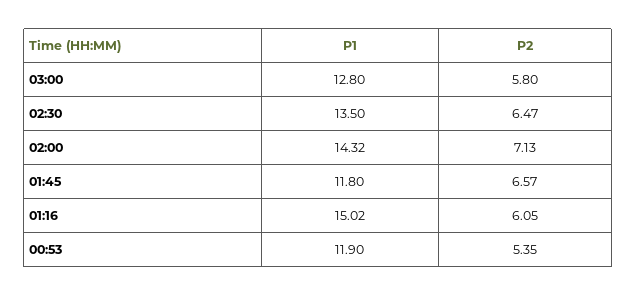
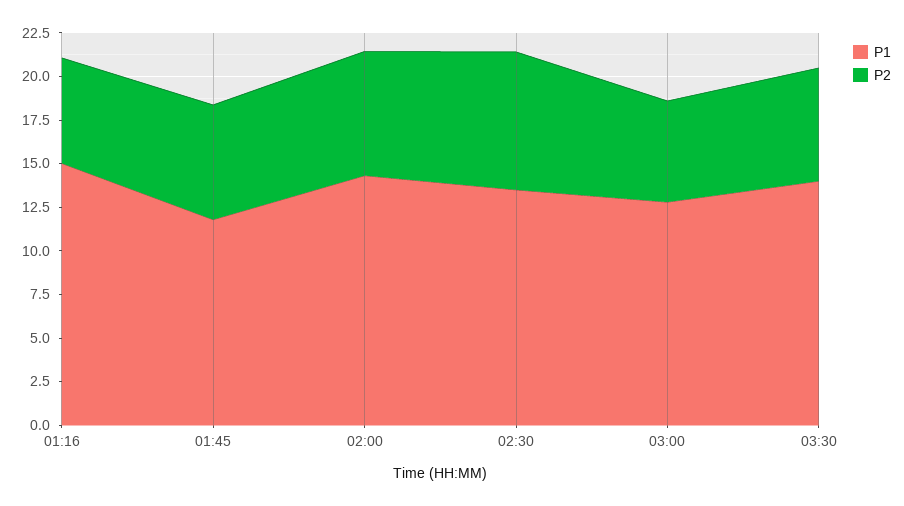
P2, 02:30: 6.47 -> 8
P1, 00:53: 11.9 -> none
P2, 00:53: 5.35 -> none
P1, 03:30: none -> 14
P2, 03:30: none -> 6.5

